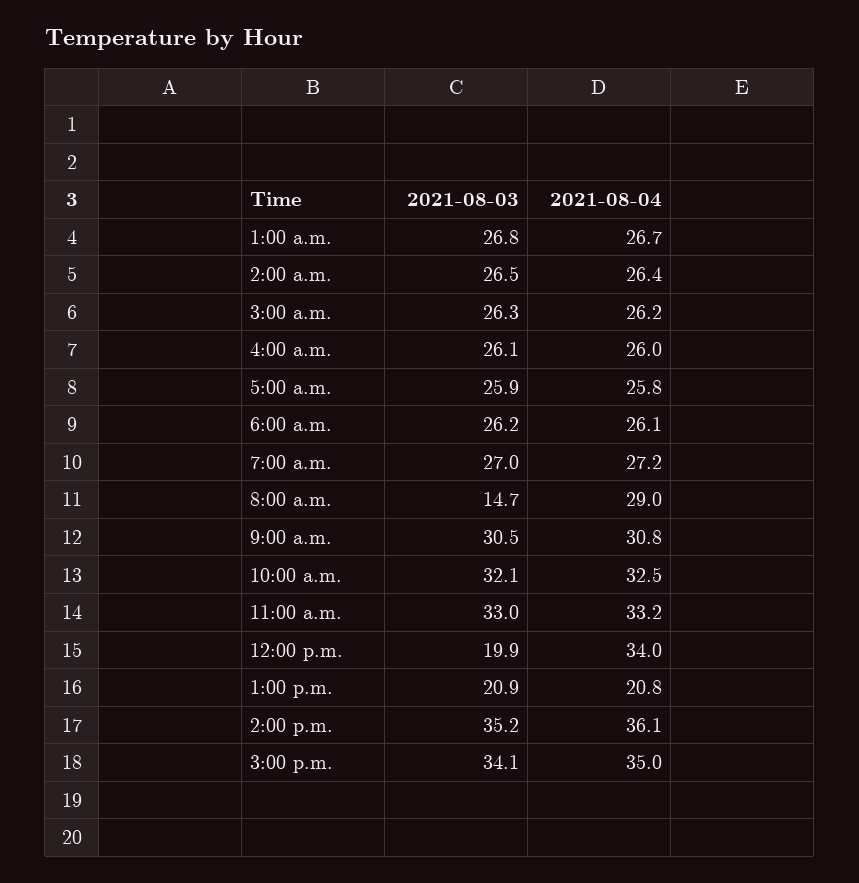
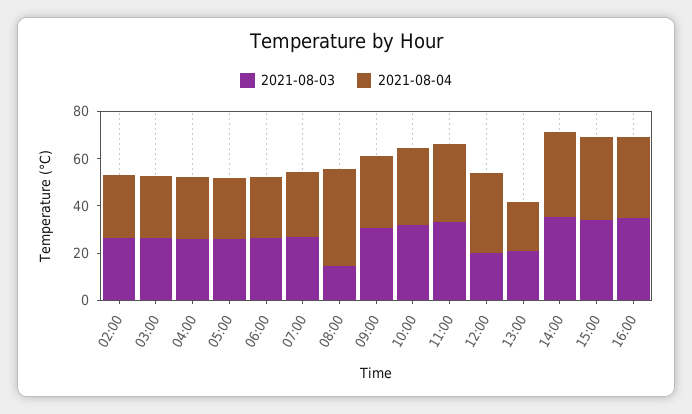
2021-08-03, 1:00 a.m.: 26.8 -> none
2021-08-04, 1:00 a.m.: 26.7 -> none
2021-08-04, 8:00 a.m.: 29 -> 40
2021-08-03, 16:00: none -> 35
2021-08-04, 16:00: none -> 35

